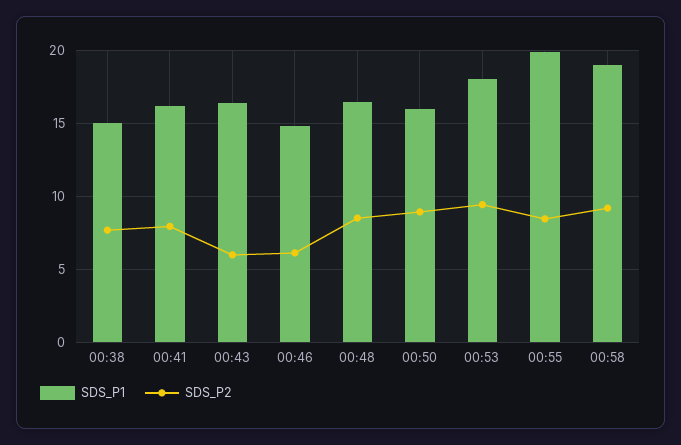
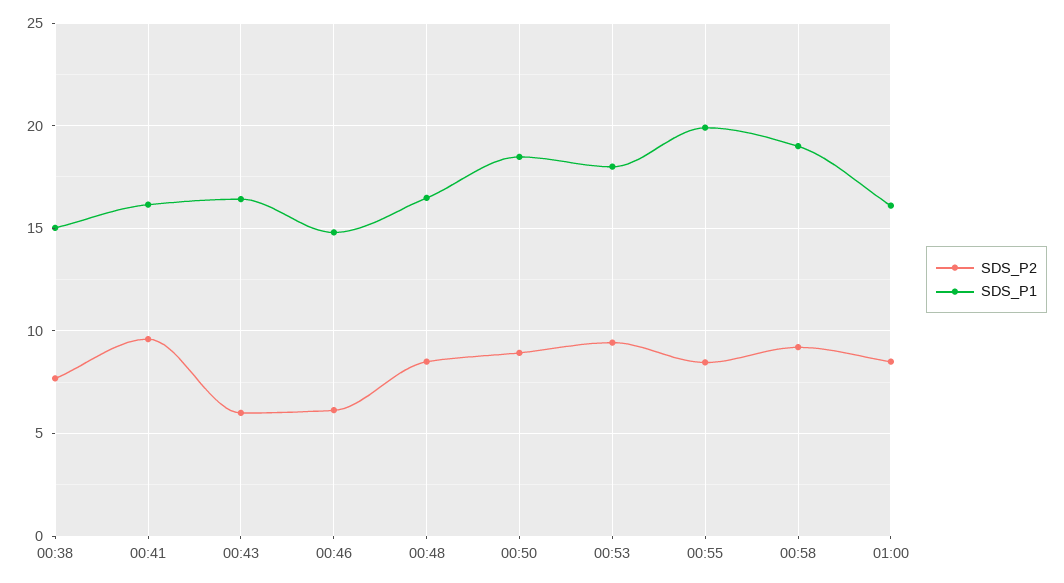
SDS_P2, 00:41: 8 -> 9.5
SDS_P1, 00:50: 16 -> 18.5
SDS_P2, 01:00: none -> 8.5
SDS_P1, 01:00: none -> 16

